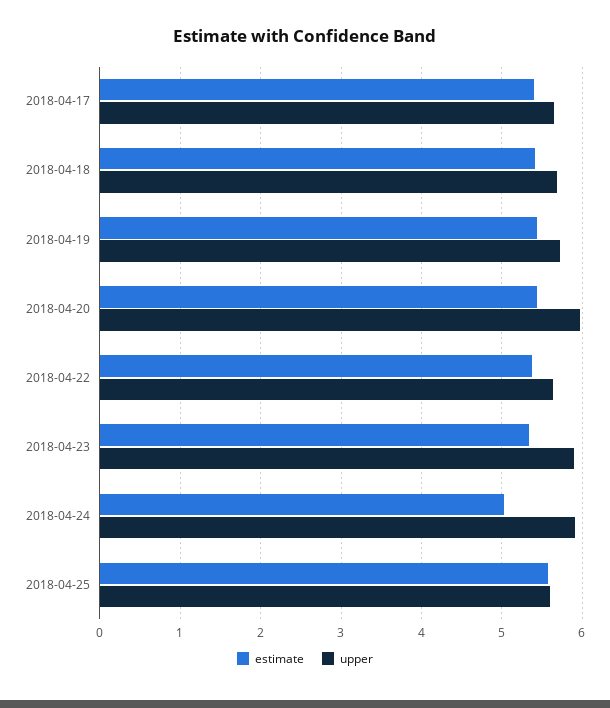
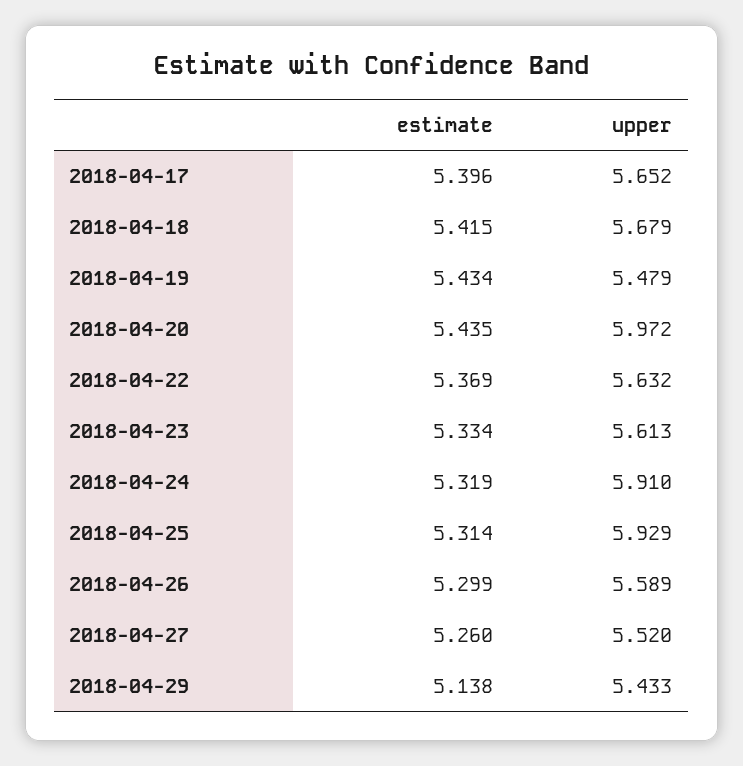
upper, 2018-04-19: 5.7 -> 5.479
upper, 2018-04-23: 5.9 -> 5.613
estimate, 2018-04-24: 5 -> 5.319
estimate, 2018-04-25: 5.6 -> 5.314
upper, 2018-04-25: 5.6 -> 5.929
estimate, 2018-04-26: none -> 5.299
upper, 2018-04-26: none -> 5.589
estimate, 2018-04-27: none -> 5.26
upper, 2018-04-27: none -> 5.52
estimate, 2018-04-29: none -> 5.138
upper, 2018-04-29: none -> 5.433

